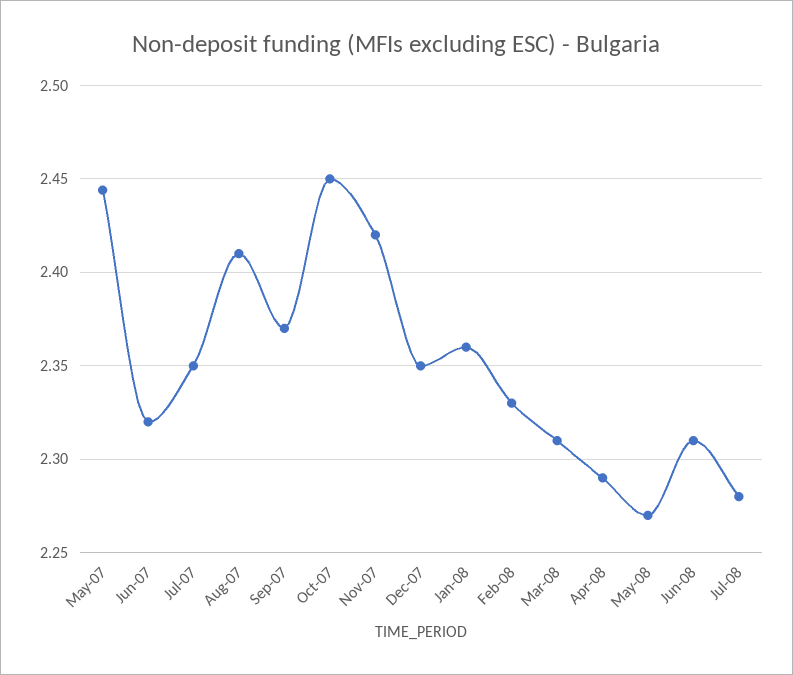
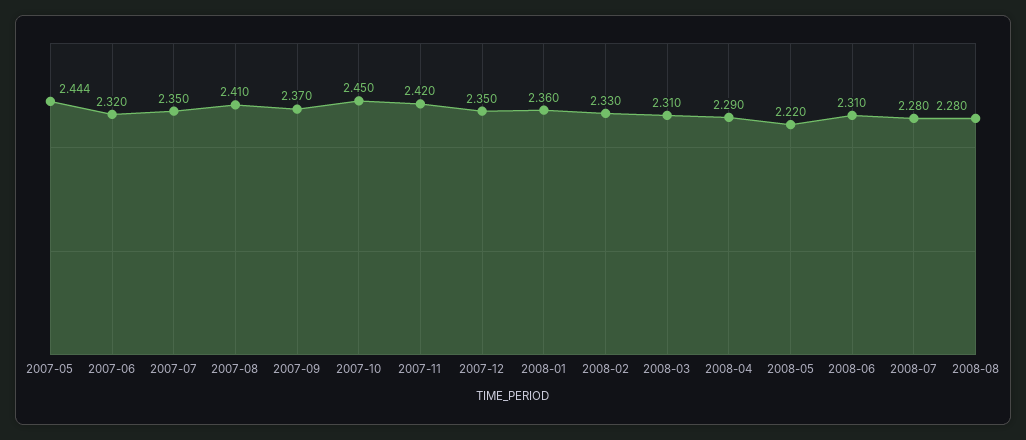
May-08: 2.27 -> 2.22
2008-08: none -> 2.28

